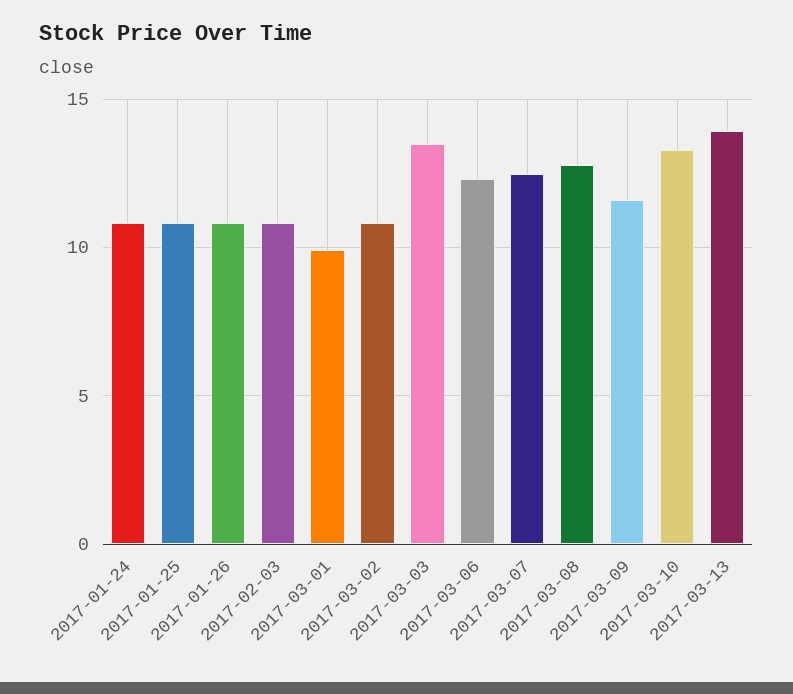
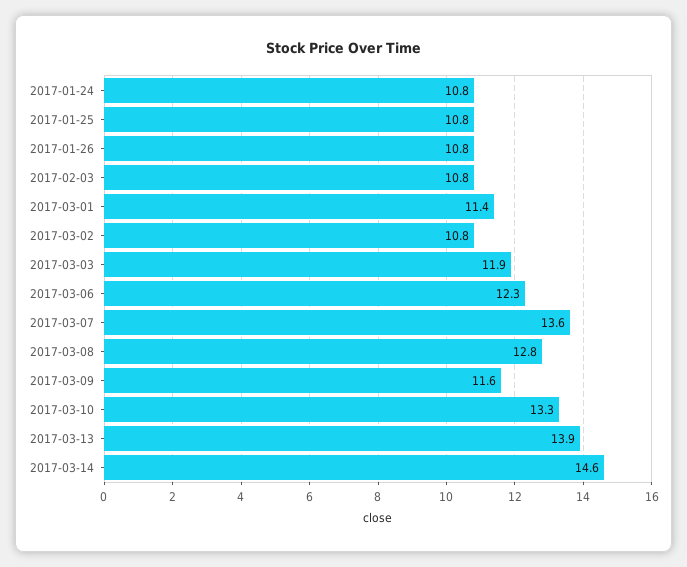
2017-03-01: 10 -> 11.4
2017-03-03: 13.5 -> 11.9
2017-03-07: 12.5 -> 13.6
2017-03-14: none -> 14.6

